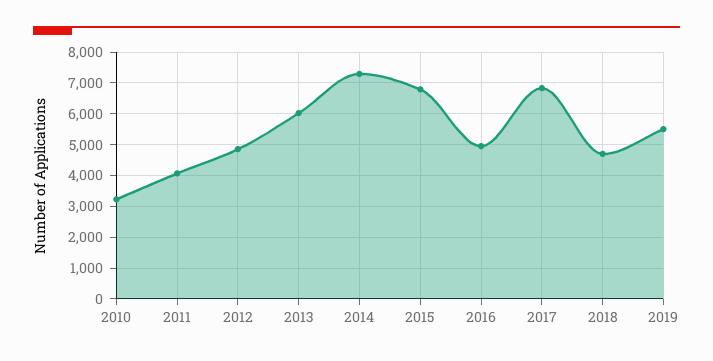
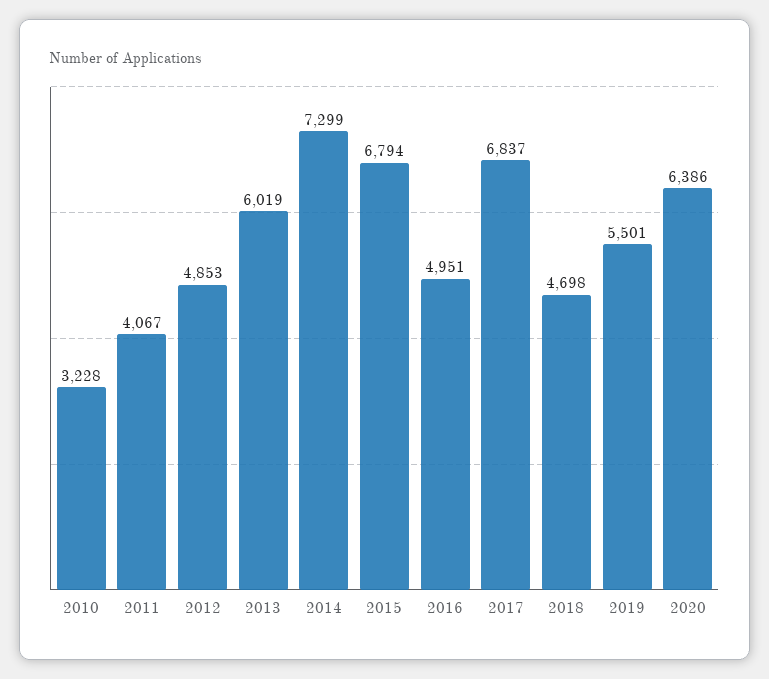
2020: none -> 6386

